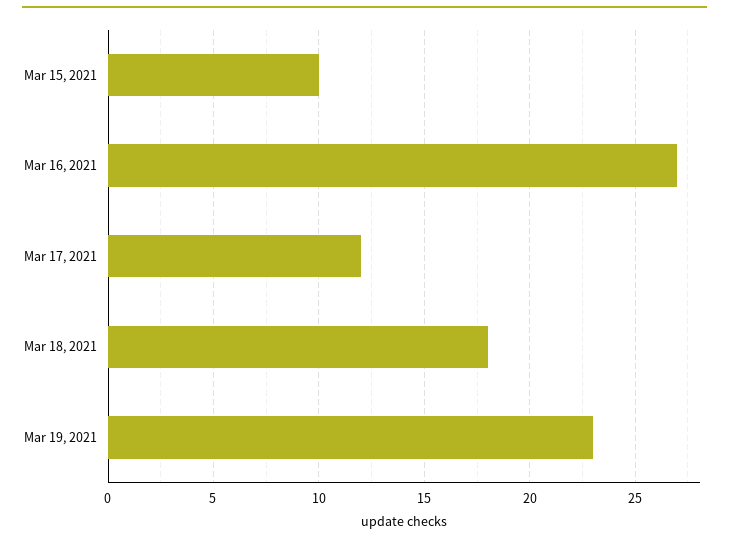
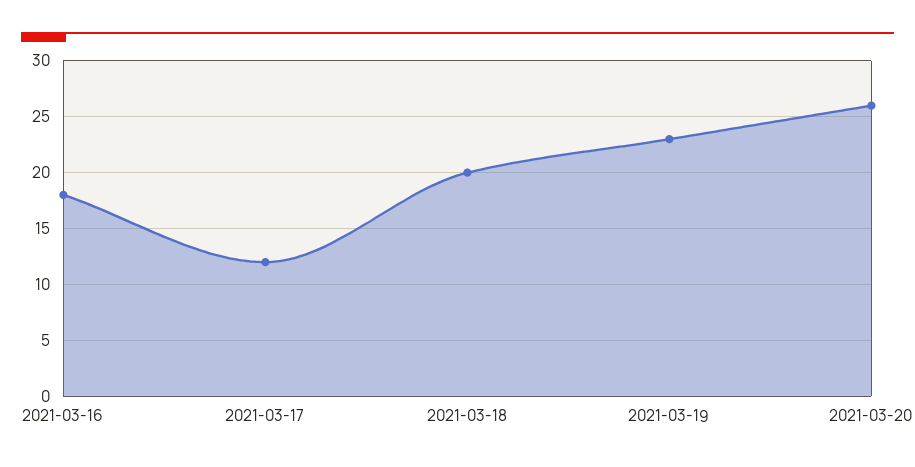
Mar 15, 2021: 10 -> none
Mar 16, 2021: 27 -> 18
Mar 18, 2021: 18 -> 20
2021-03-20: none -> 26

